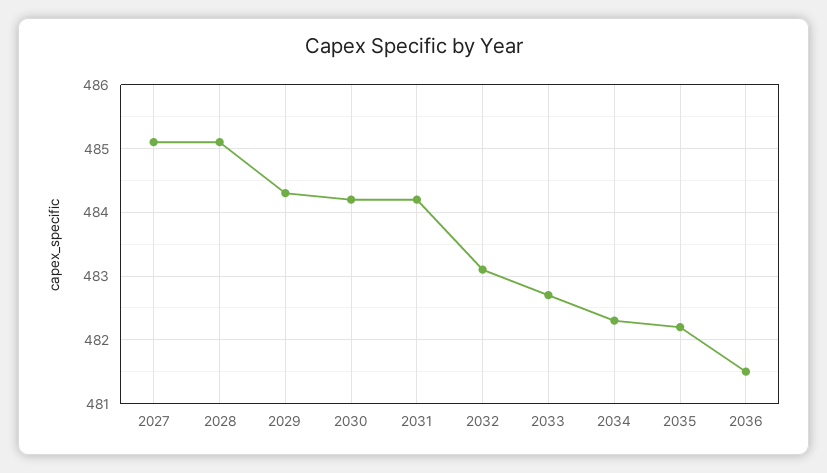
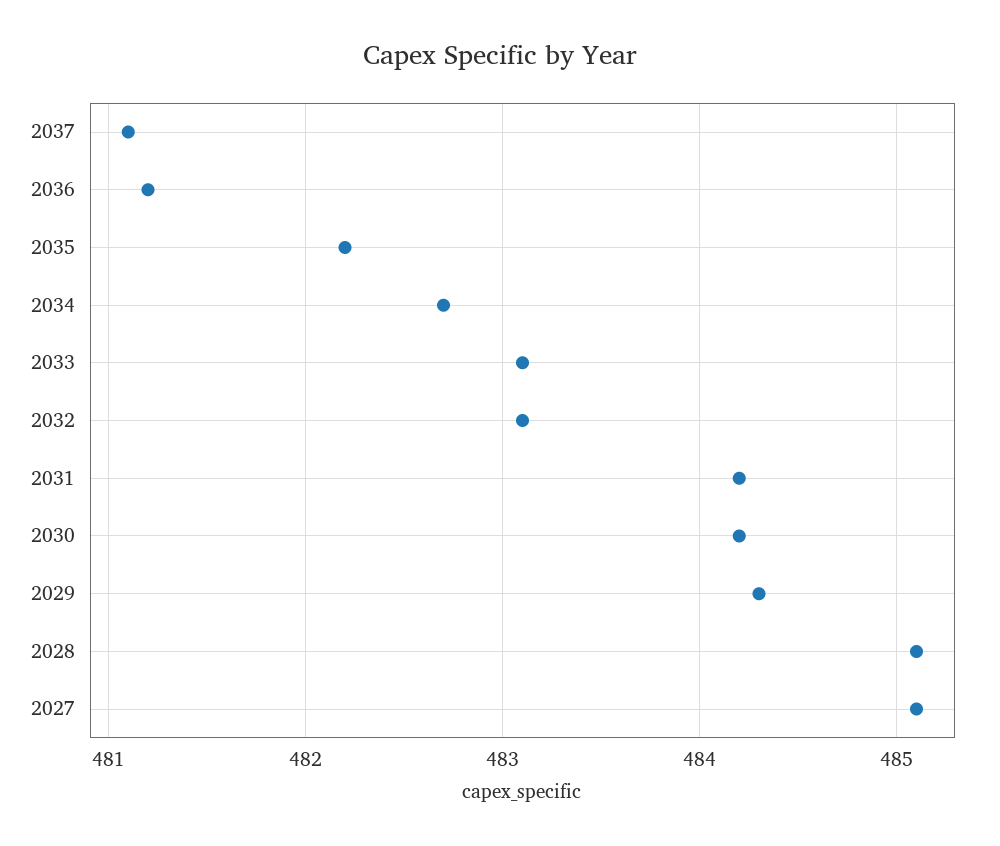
2033: 482.7 -> 483.1
2034: 482.3 -> 482.7
2036: 481.5 -> 481.2
2037: none -> 481.1

